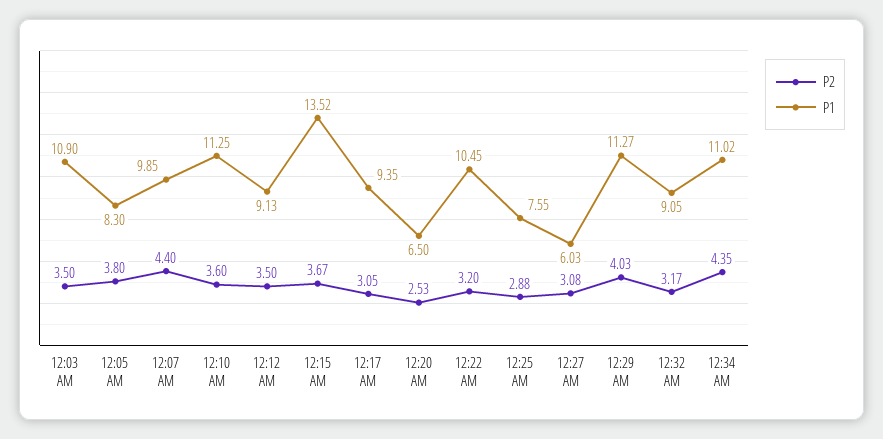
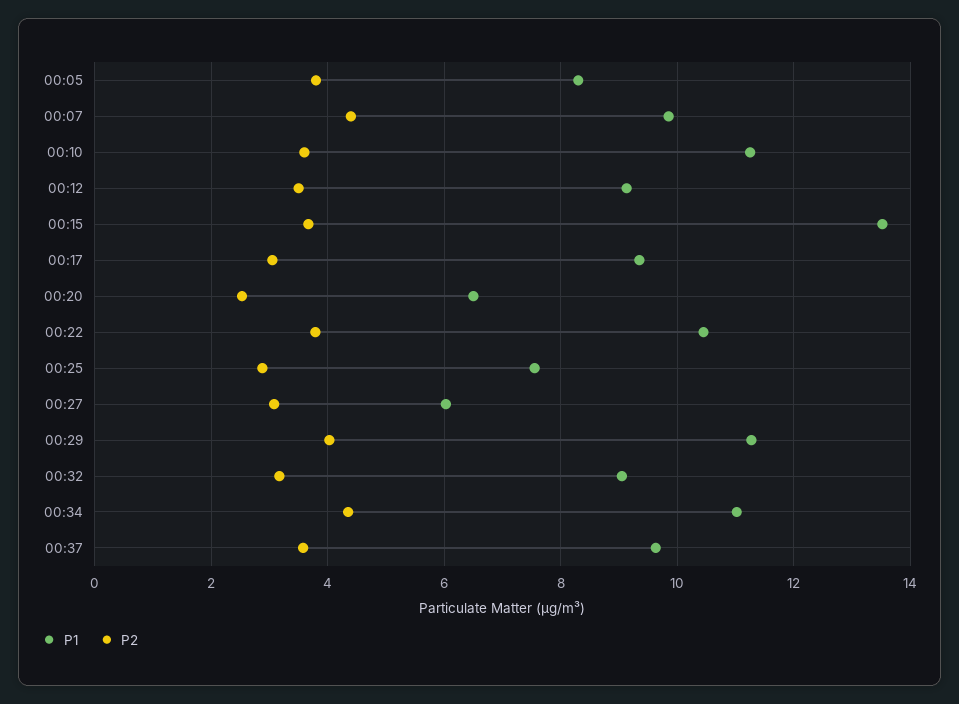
P2, 12:03 AM: 3.5 -> none
P1, 12:03 AM: 10.9 -> none
P2, 12:22 AM: 3.2 -> 3.8
P1, 00:37: none -> 9.6
P2, 00:37: none -> 3.6

